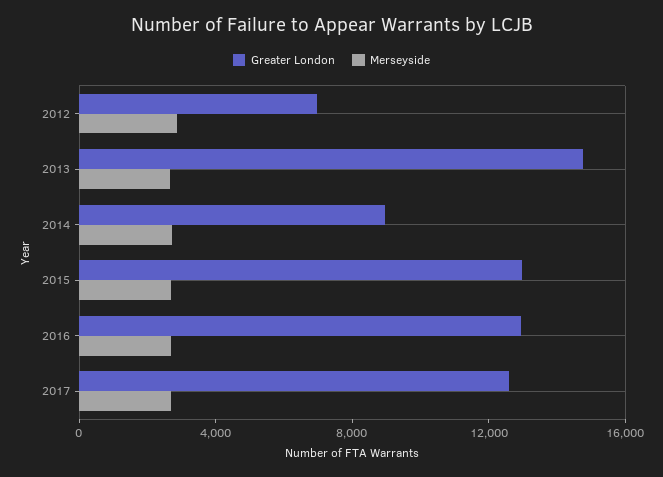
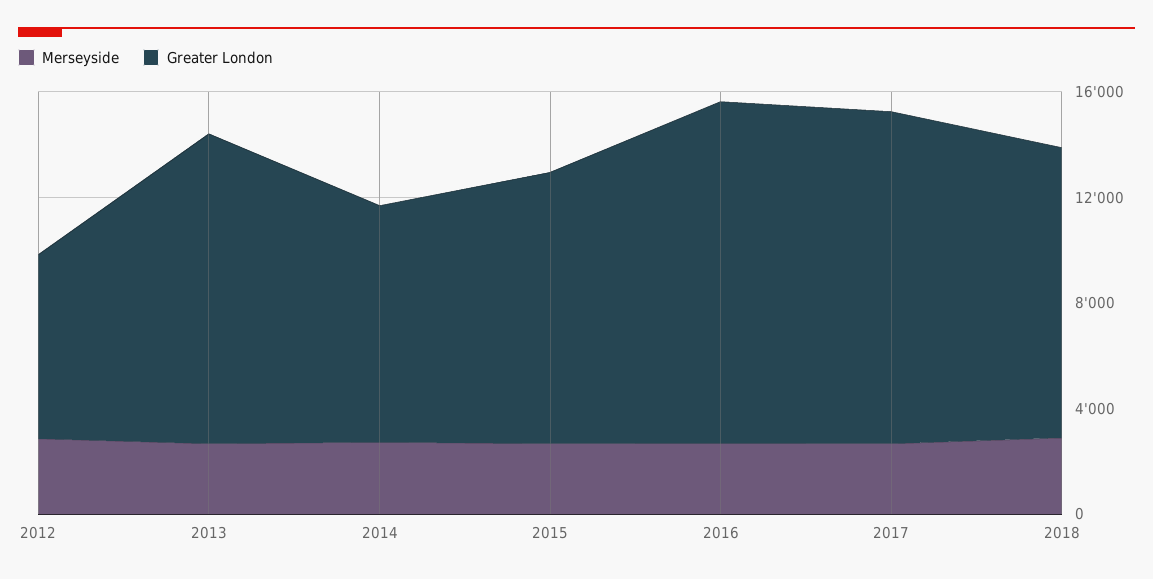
Greater London, 2013: 15000 -> 12000
Greater London, 2015: 13000 -> 10000
Merseyside, 2018: none -> 3000
Greater London, 2018: none -> 11000

